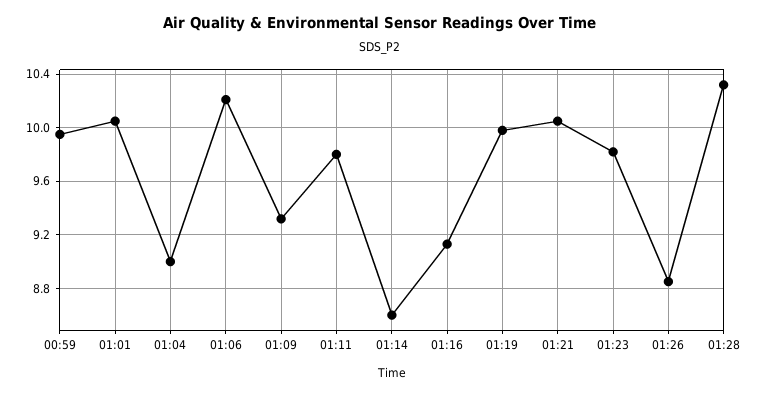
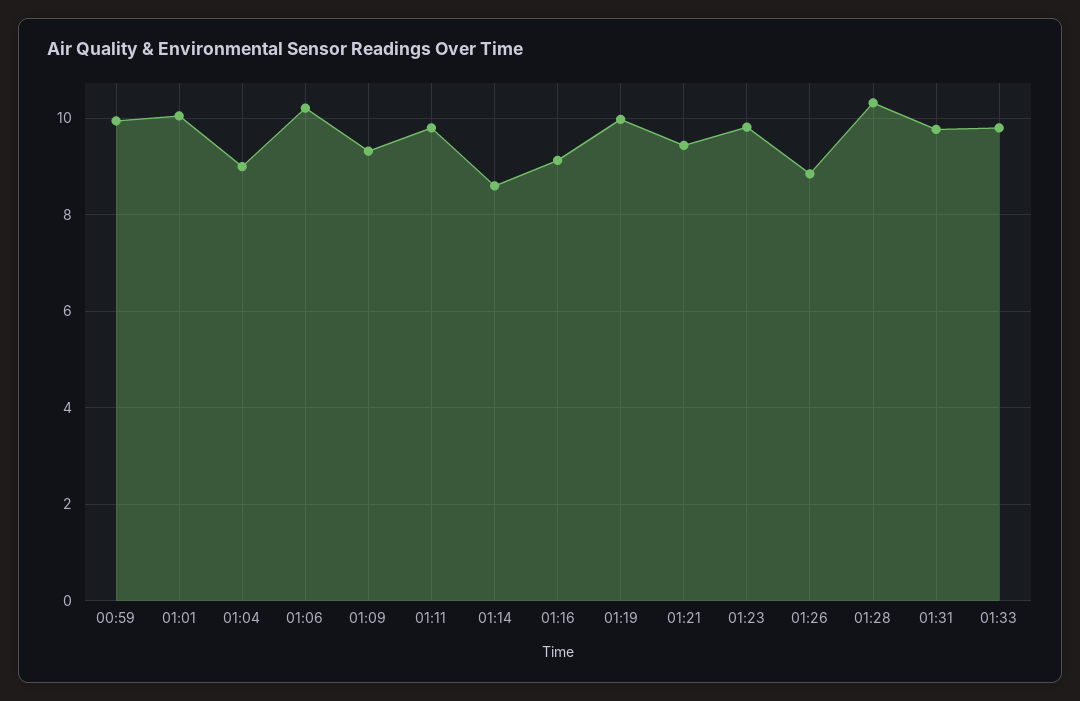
01:21: 10.05 -> 9.4
01:31: none -> 9.8
01:33: none -> 9.8

